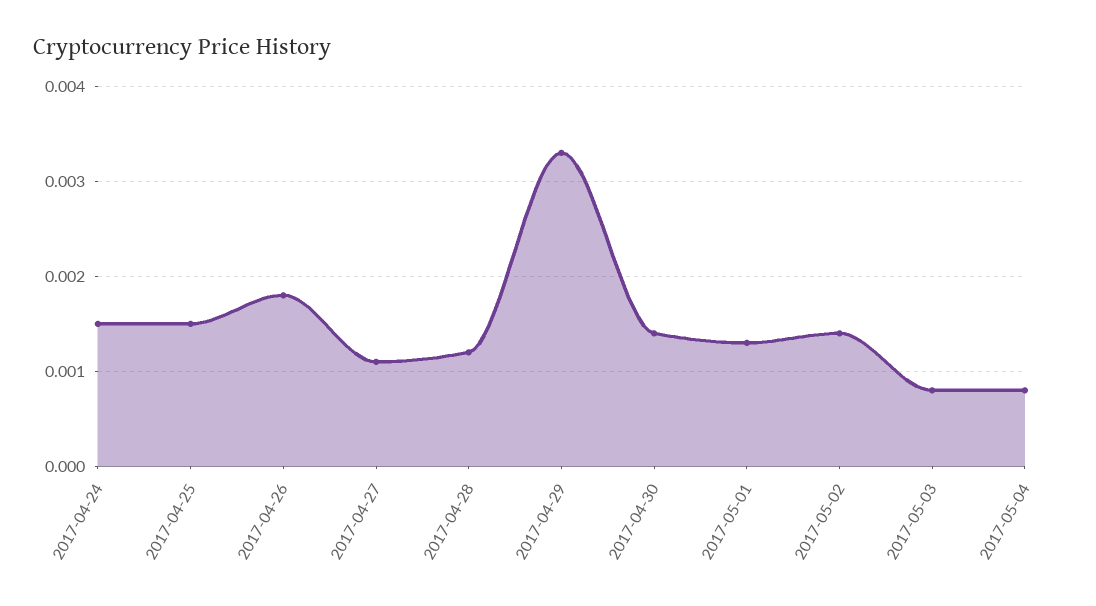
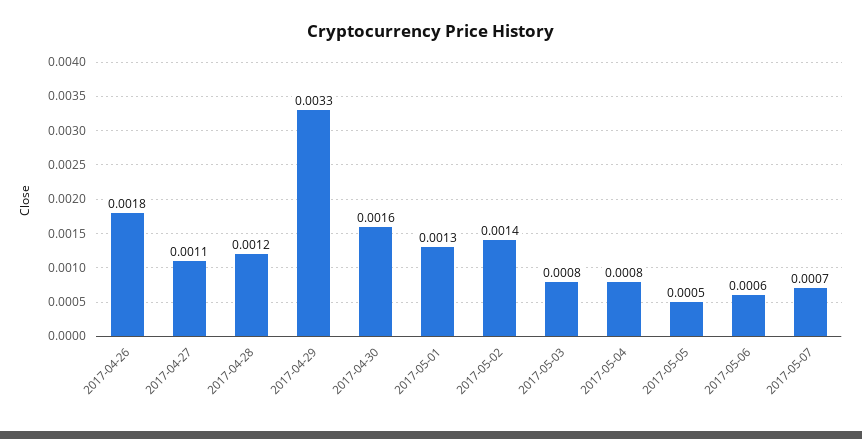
2017-04-24: 0.0015 -> none
2017-04-25: 0.0015 -> none
2017-04-30: 0.0014 -> 0.0016
2017-05-05: none -> 0.0005
2017-05-06: none -> 0.0006
2017-05-07: none -> 0.0007

